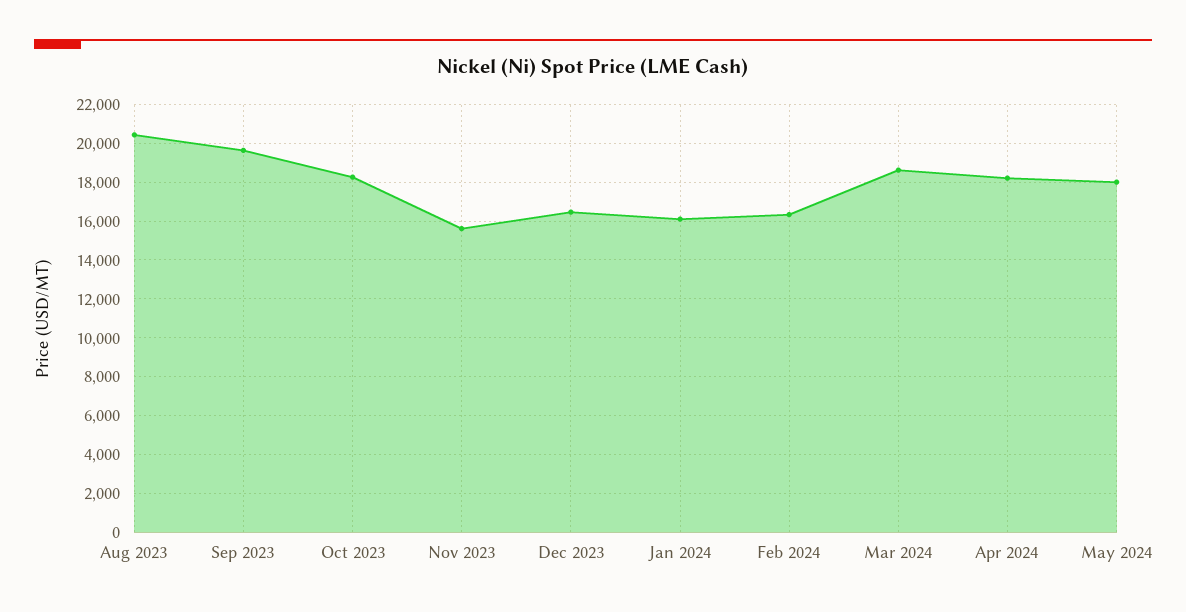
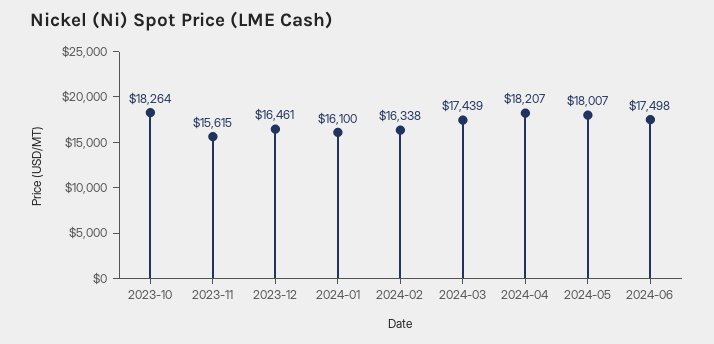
Aug 2023: 20500 -> none
Sep 2023: 19500 -> none
Mar 2024: 18500 -> 17439
2024-06: none -> 17498

